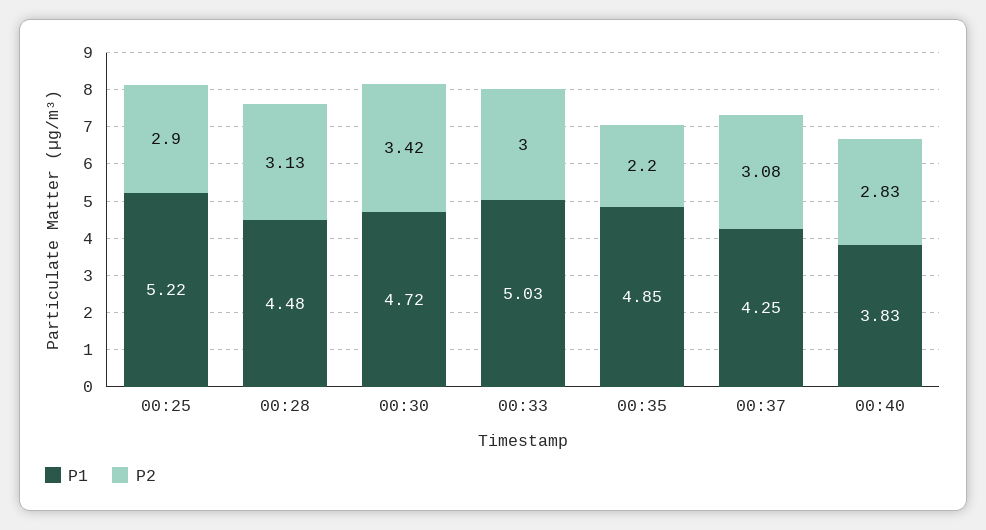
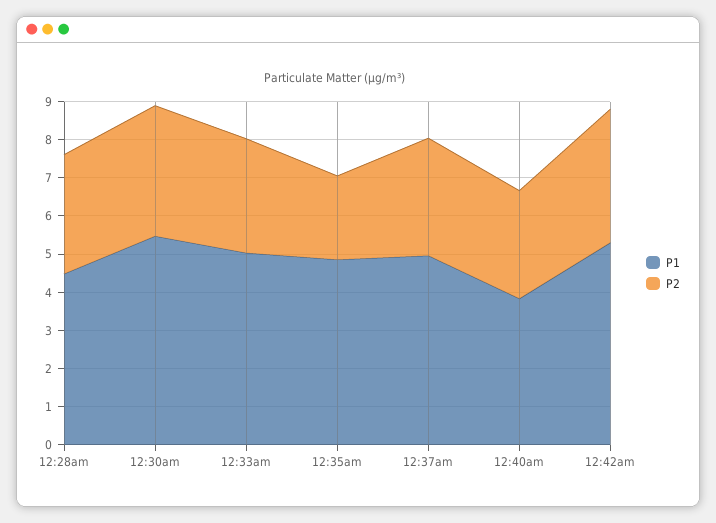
P1, 00:25: 5.22 -> none
P2, 00:25: 2.9 -> none
P1, 00:30: 4.72 -> 5.5
P1, 00:37: 4.25 -> 5
P1, 12:42am: none -> 5.25
P2, 12:42am: none -> 3.5

